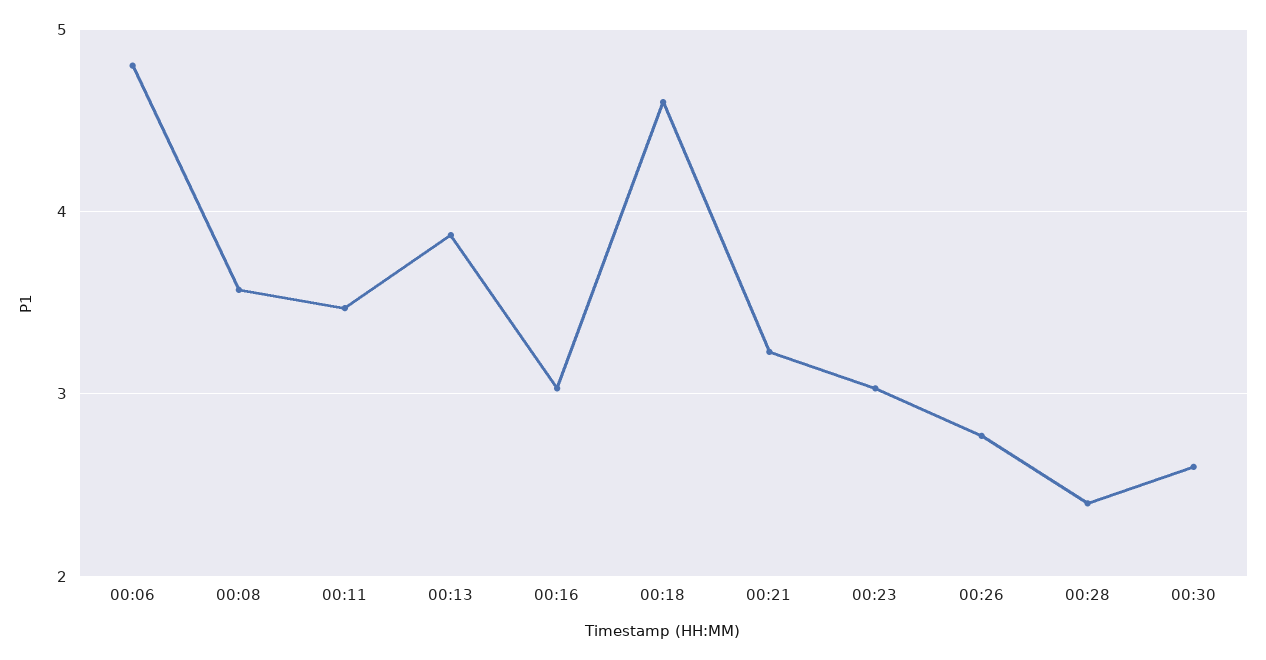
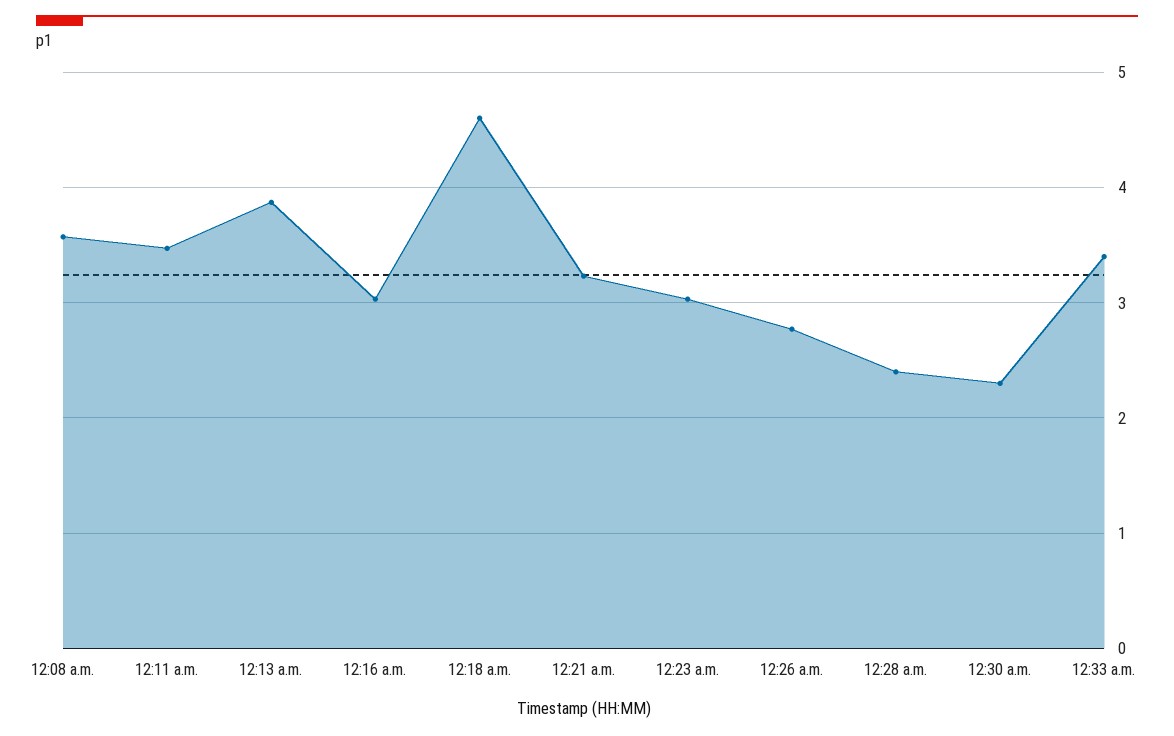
00:06: 4.8 -> none
00:30: 2.6 -> 2.3
12:33 a.m.: none -> 3.4

